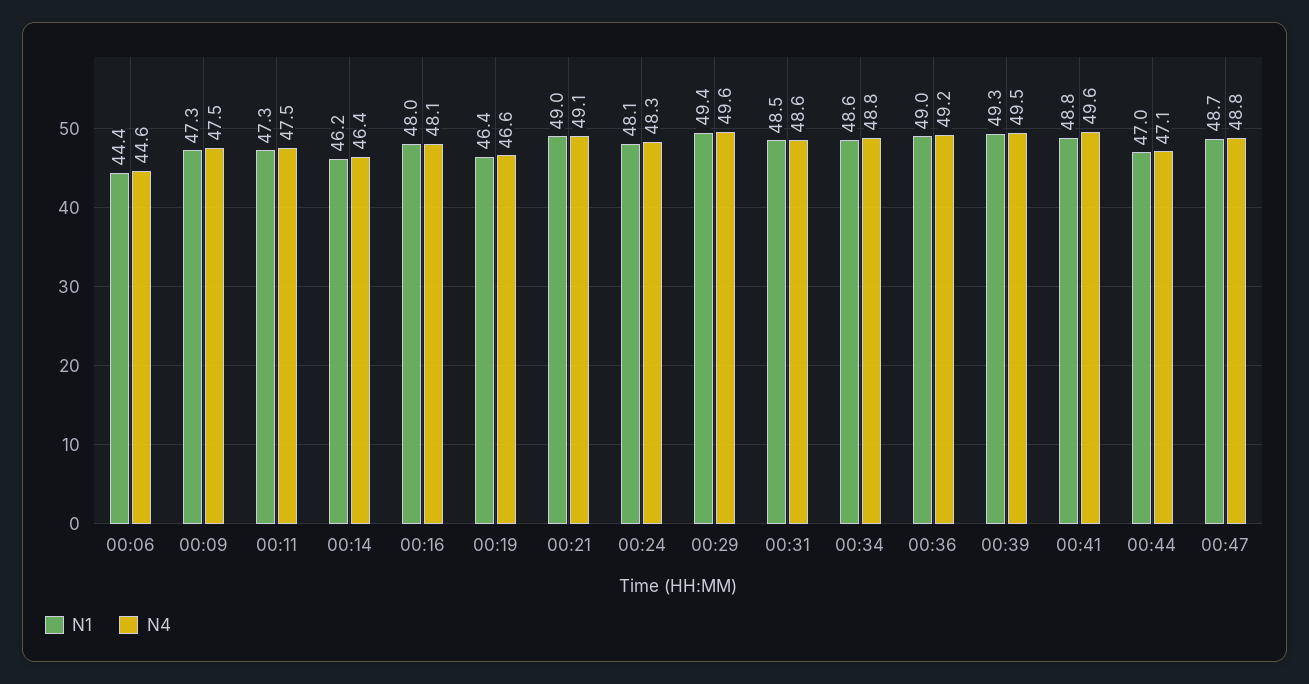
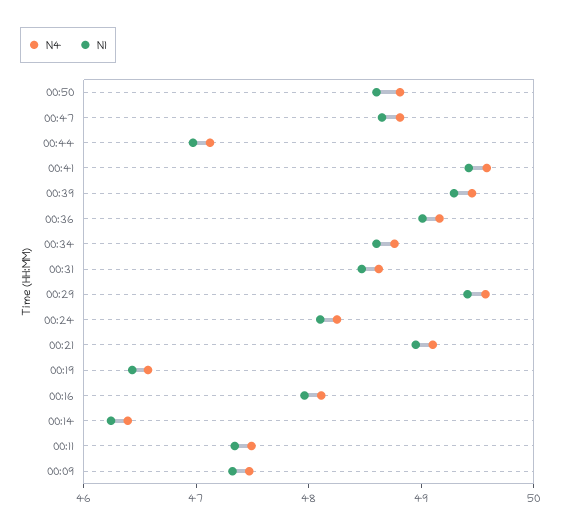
N1, 00:06: 44.4 -> none
N4, 00:06: 44.6 -> none
N1, 00:41: 48.8 -> 49.4
N4, 00:50: none -> 48.8
N1, 00:50: none -> 48.6

